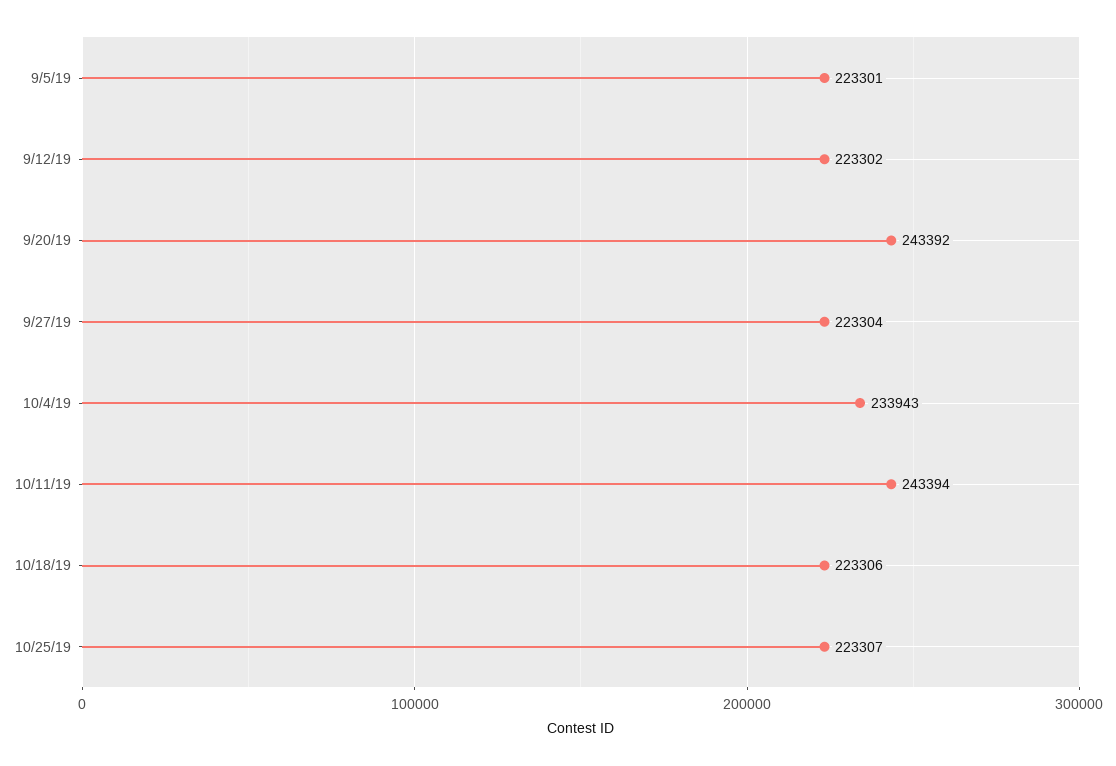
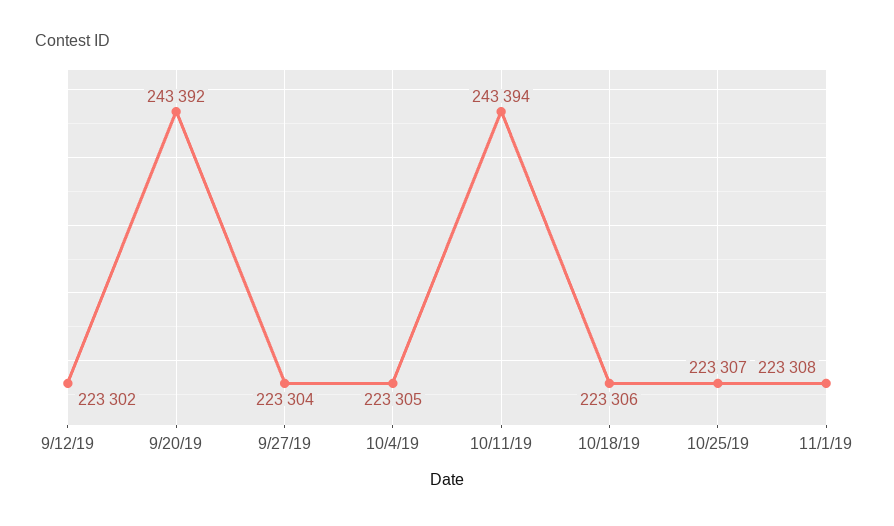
9/5/19: 223301 -> none
10/4/19: 233943 -> 223305
11/1/19: none -> 223308

